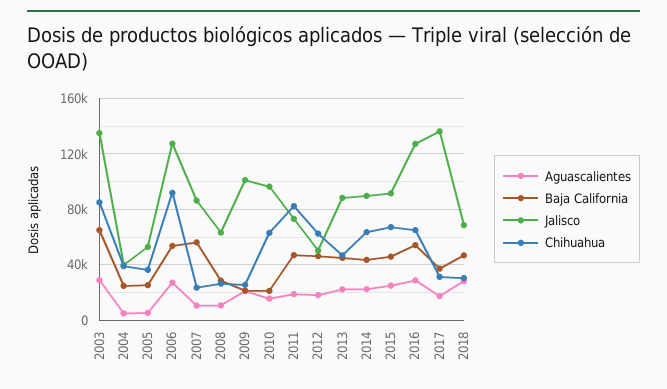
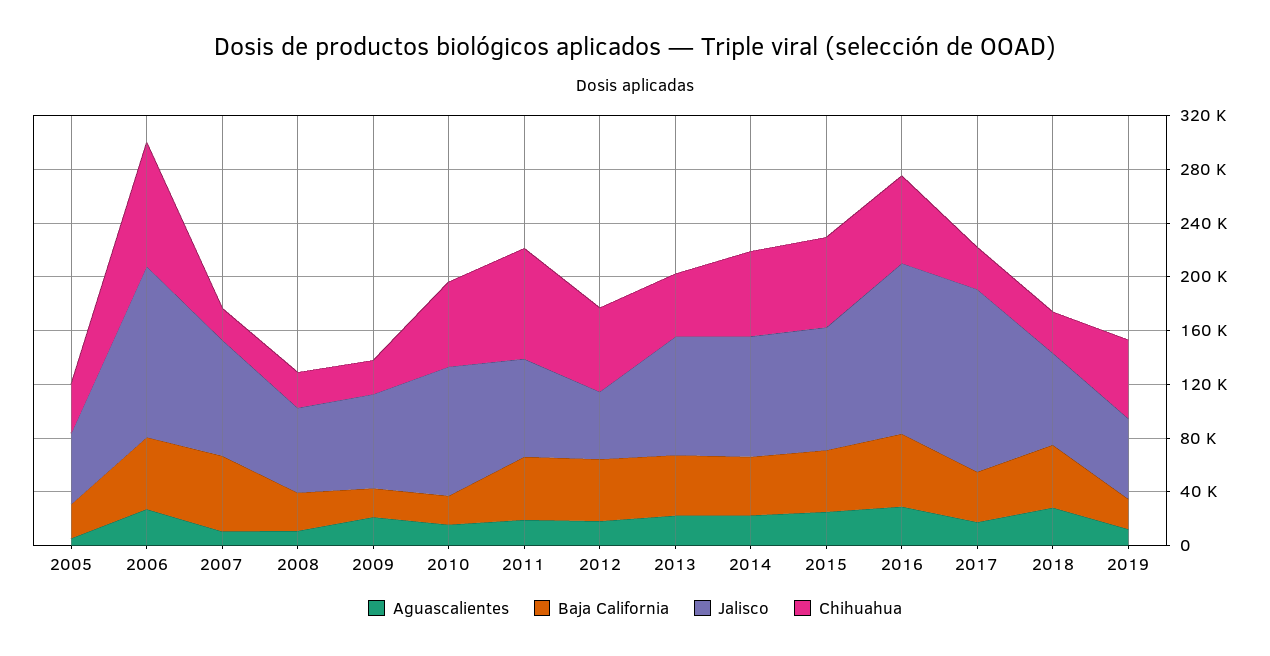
Aguascalientes, 2003: 30000 -> none
Baja California, 2003: 65000 -> none
Jalisco, 2003: 135000 -> none
Chihuahua, 2003: 85000 -> none
Aguascalientes, 2004: 5000 -> none
Baja California, 2004: 25000 -> none
Jalisco, 2004: 40000 -> none
Chihuahua, 2004: 40000 -> none
Jalisco, 2009: 100000 -> 70000
Aguascalientes, 2019: none -> 10000
Baja California, 2019: none -> 20000
Jalisco, 2019: none -> 60000
Chihuahua, 2019: none -> 60000

